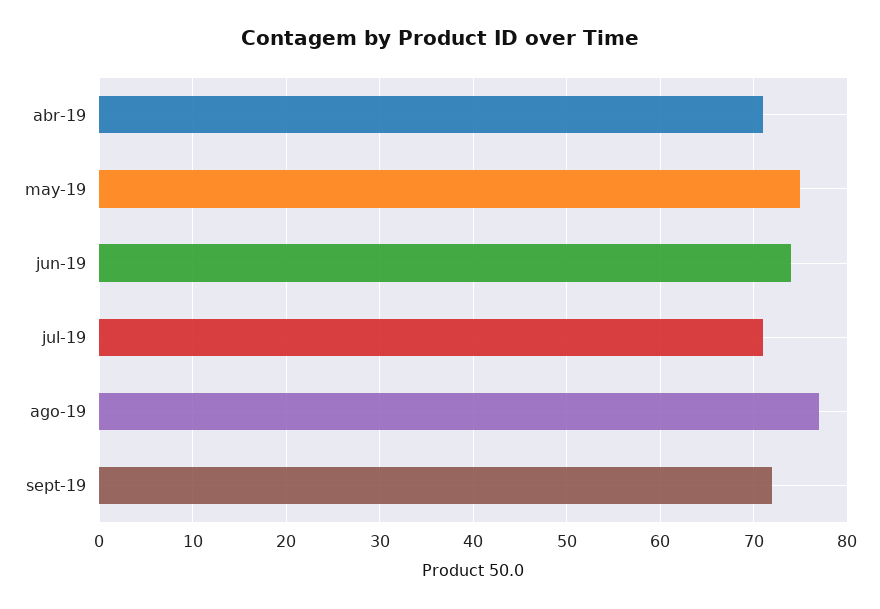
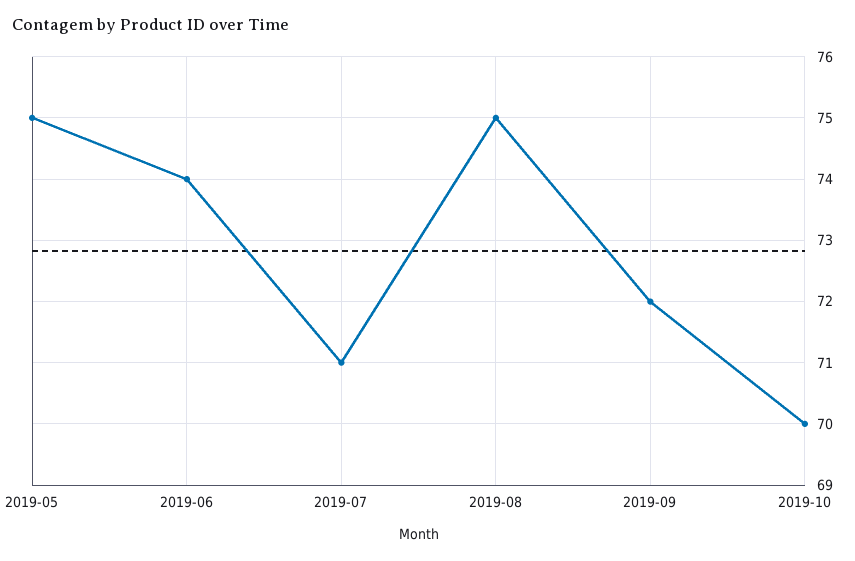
abr-19: 71 -> none
ago-19: 77 -> 75
2019-10: none -> 70

